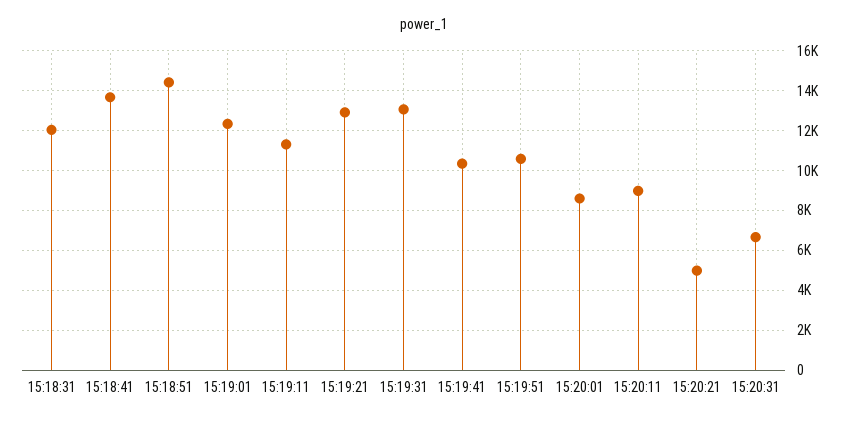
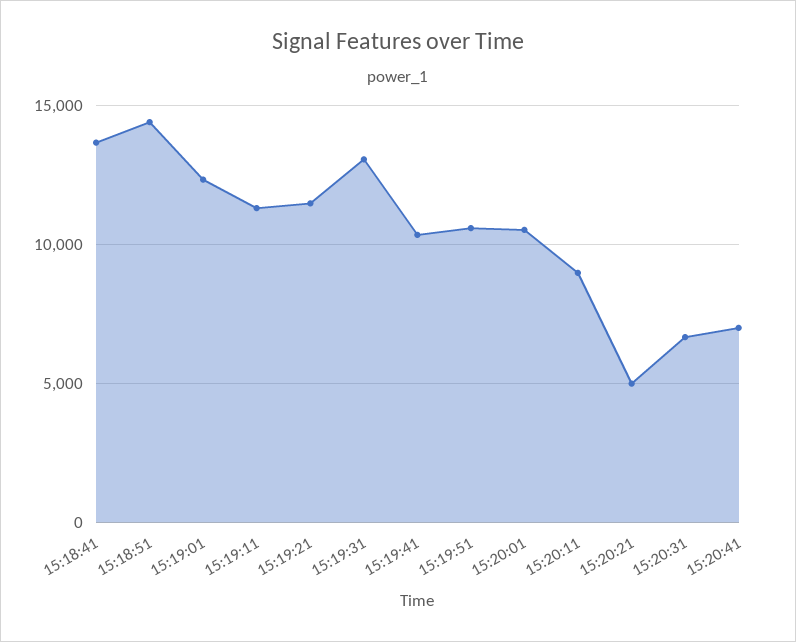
15:18:31: 12000 -> none
15:19:21: 13000 -> 11500
15:20:01: 8500 -> 10500
15:20:41: none -> 7000

